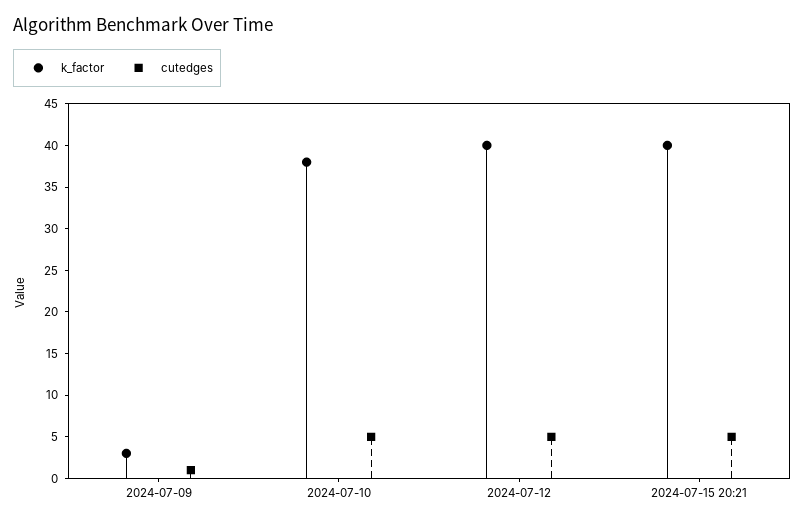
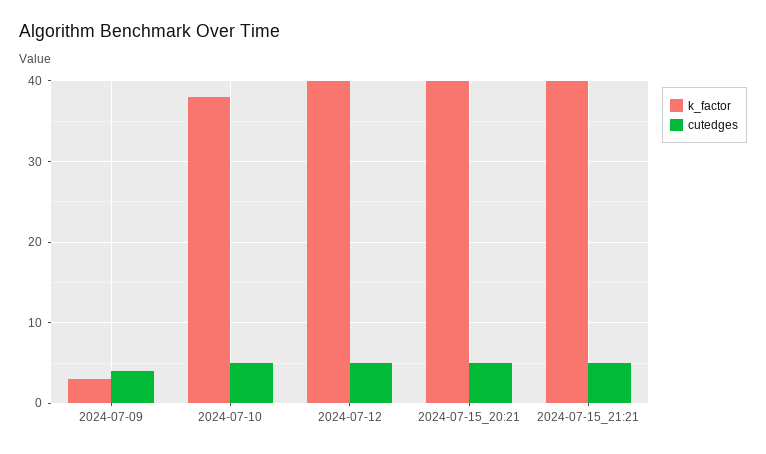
cutedges, 2024-07-09: 1 -> 4
k_factor, 2024-07-15_21:21: none -> 40
cutedges, 2024-07-15_21:21: none -> 5

